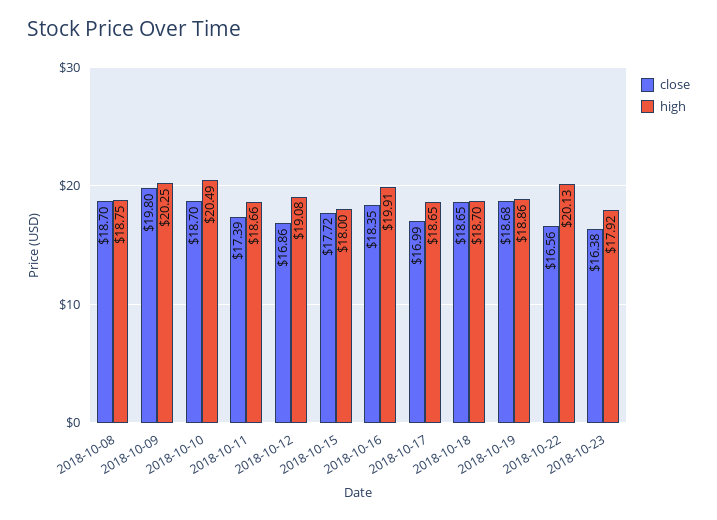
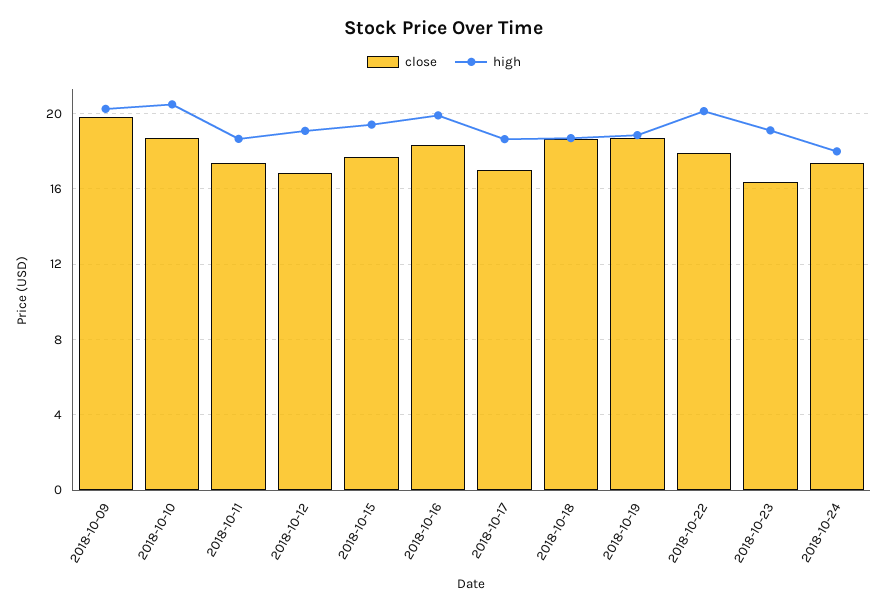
close, 2018-10-08: 18.7 -> none
high, 2018-10-08: 18.75 -> none
high, 2018-10-15: 18 -> 19.5
close, 2018-10-22: 16.56 -> 18
high, 2018-10-23: 17.92 -> 19
close, 2018-10-24: none -> 17.5
high, 2018-10-24: none -> 18

